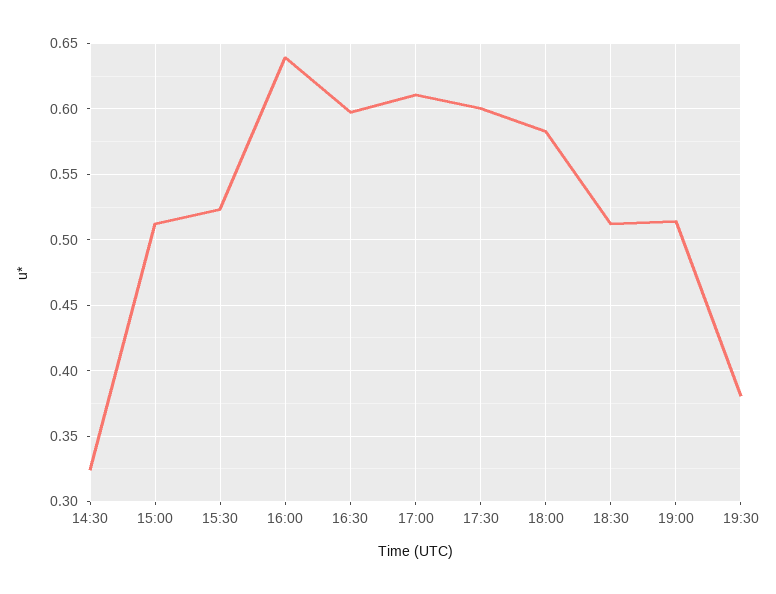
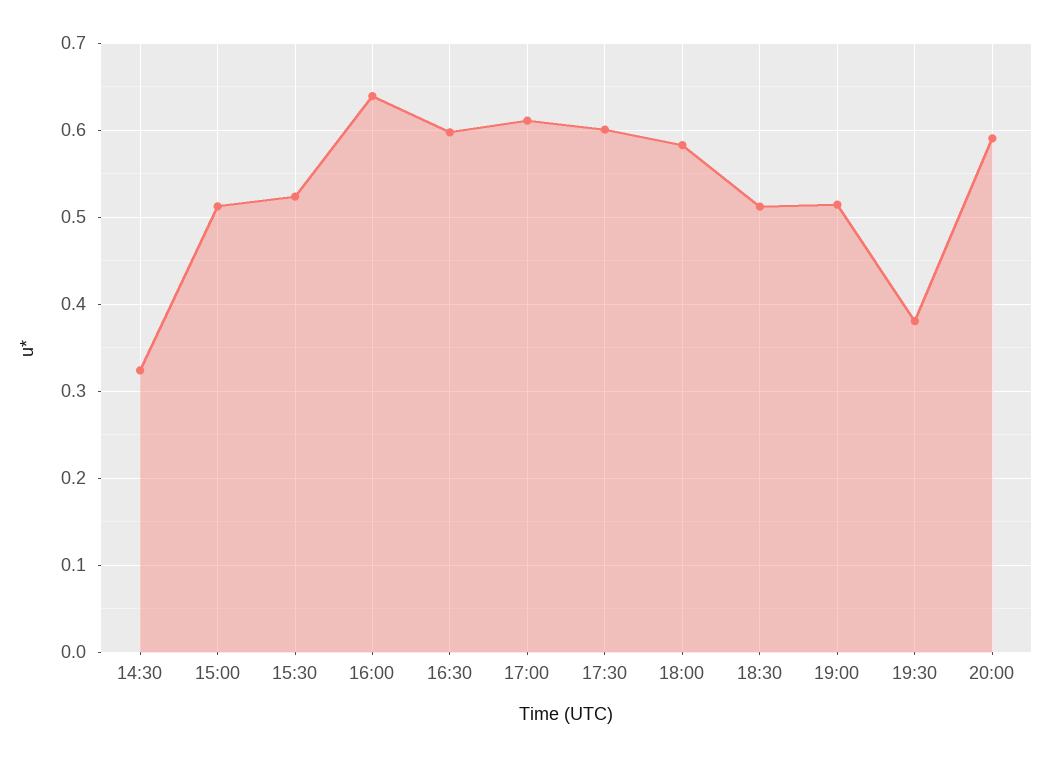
20:00: none -> 0.59

